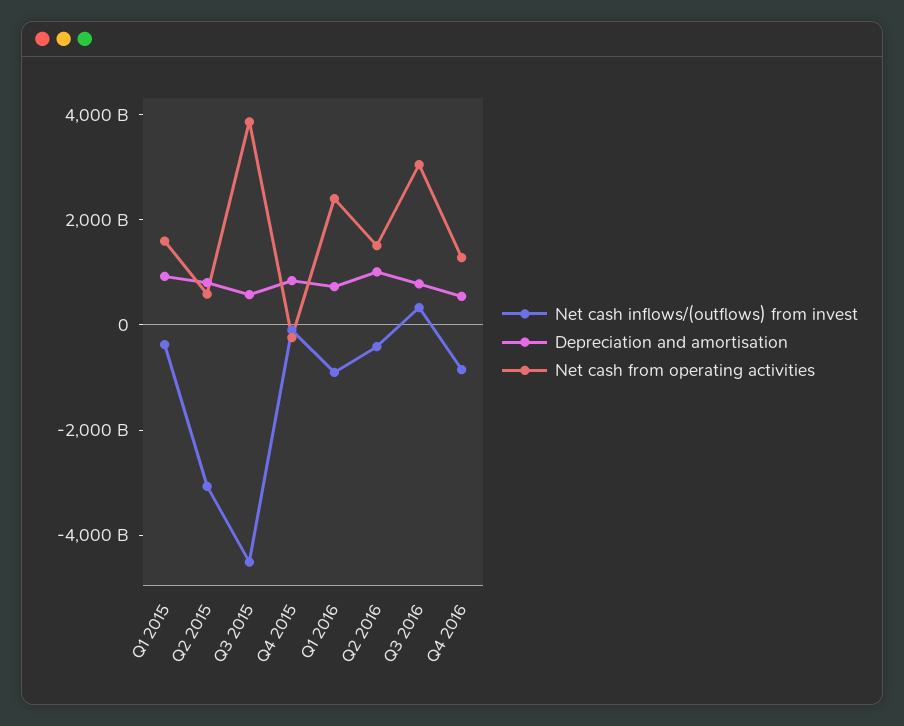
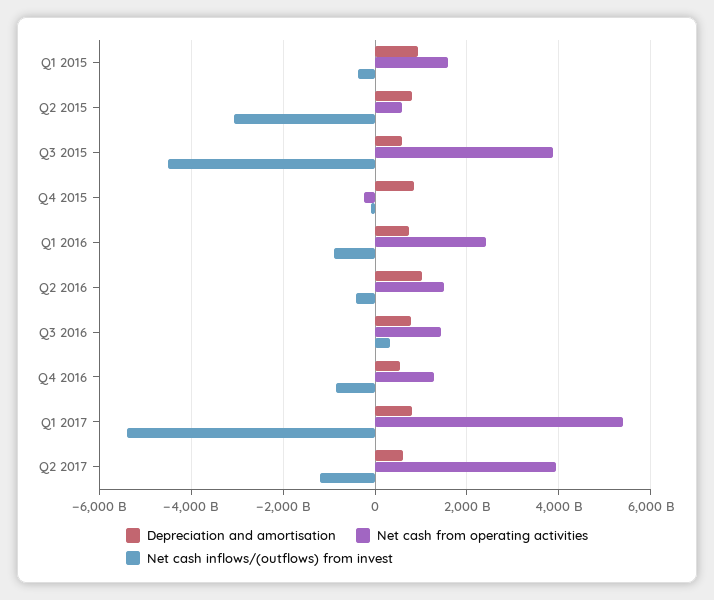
Net cash from operating activities, Q3 2016: 3000000000000 -> 1400000000000
Depreciation and amortisation, Q1 2017: none -> 800000000000
Net cash from operating activities, Q1 2017: none -> 5400000000000
Net cash inflows/(outflows) from invest, Q1 2017: none -> -5400000000000
Depreciation and amortisation, Q2 2017: none -> 600000000000
Net cash from operating activities, Q2 2017: none -> 4000000000000
Net cash inflows/(outflows) from invest, Q2 2017: none -> -1200000000000

